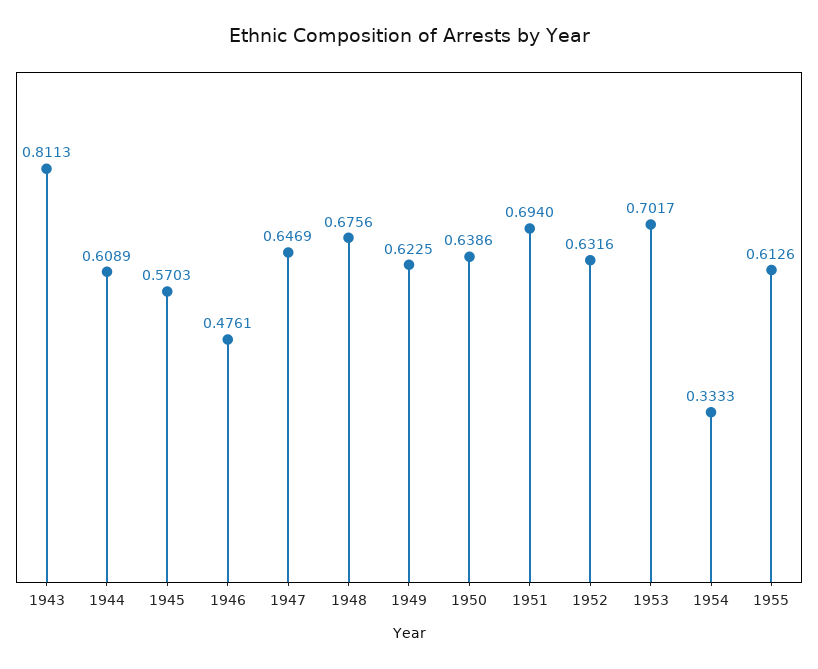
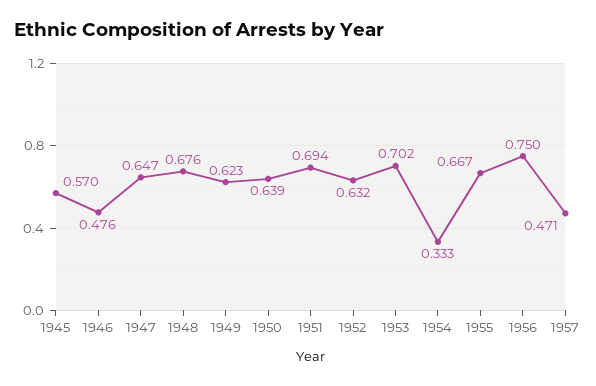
1943: 0.8113 -> none
1944: 0.6089 -> none
1955: 0.6126 -> 0.667
1956: none -> 0.75
1957: none -> 0.471

